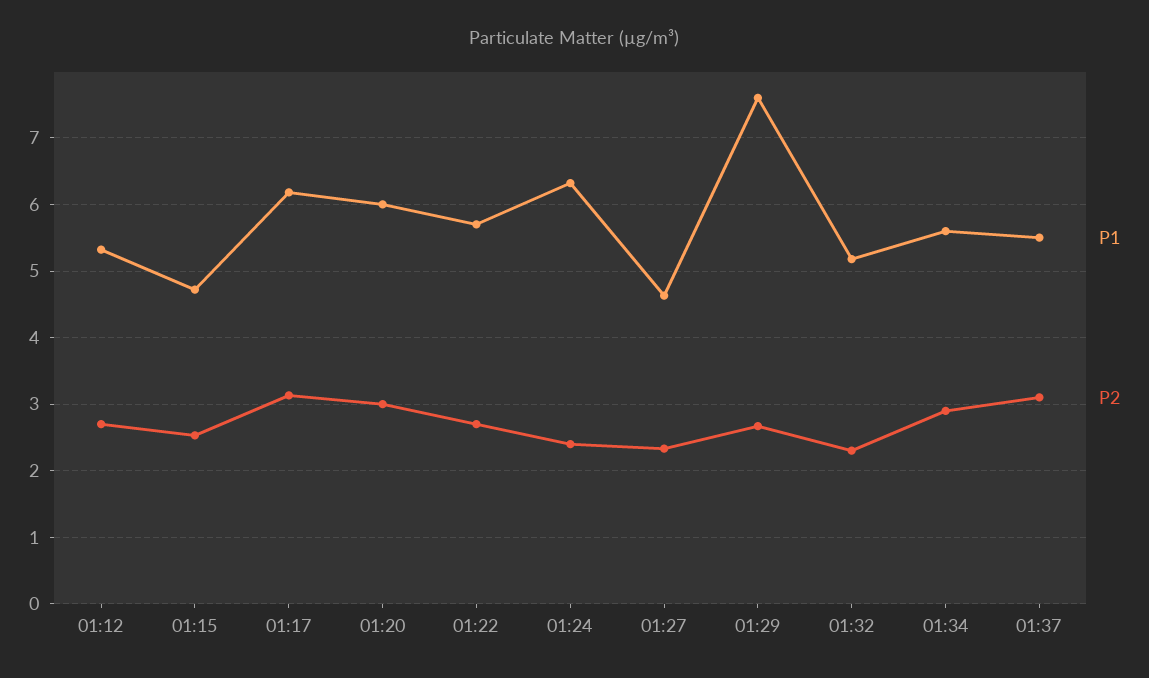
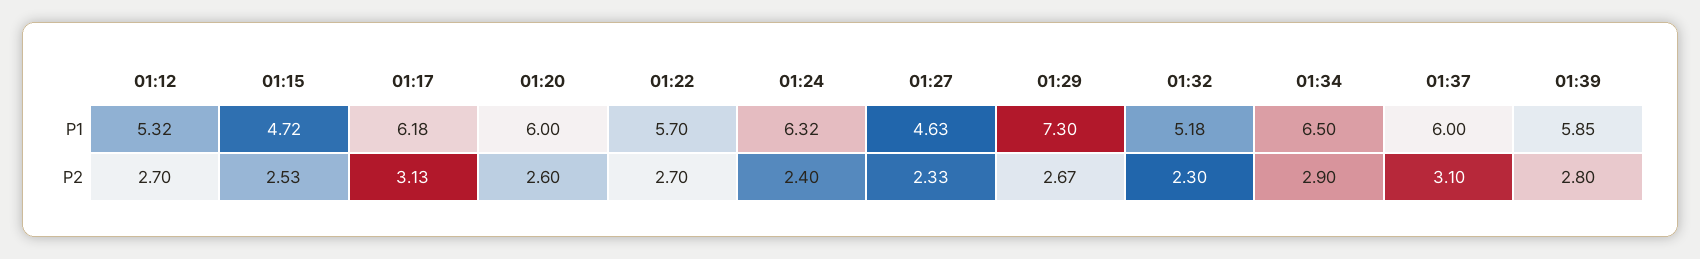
P2, 01:20: 3 -> 2.6
P1, 01:29: 7.6 -> 7.3
P1, 01:34: 5.6 -> 6.5
P1, 01:37: 5.5 -> 6
P1, 01:39: none -> 5.85
P2, 01:39: none -> 2.8

